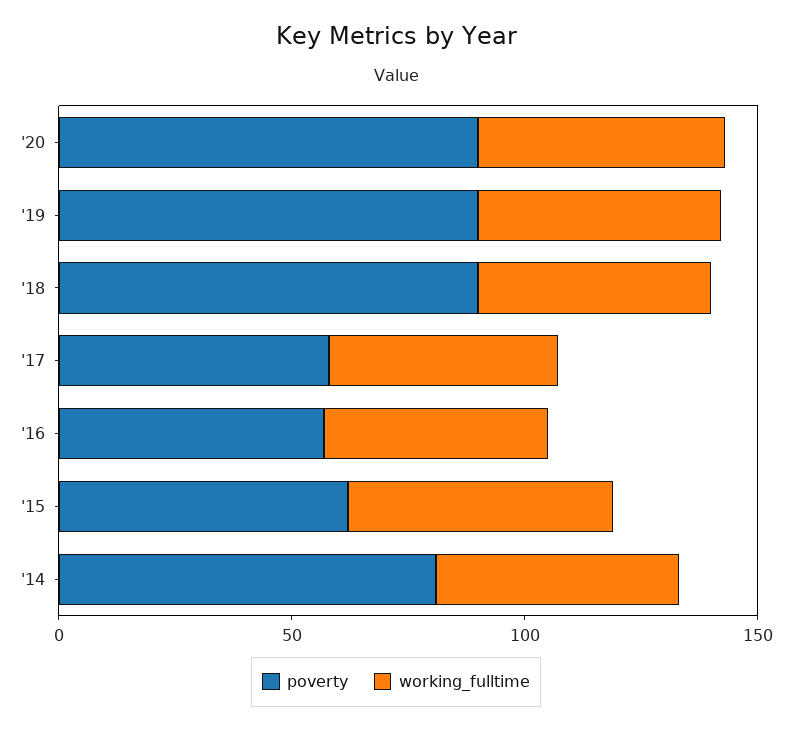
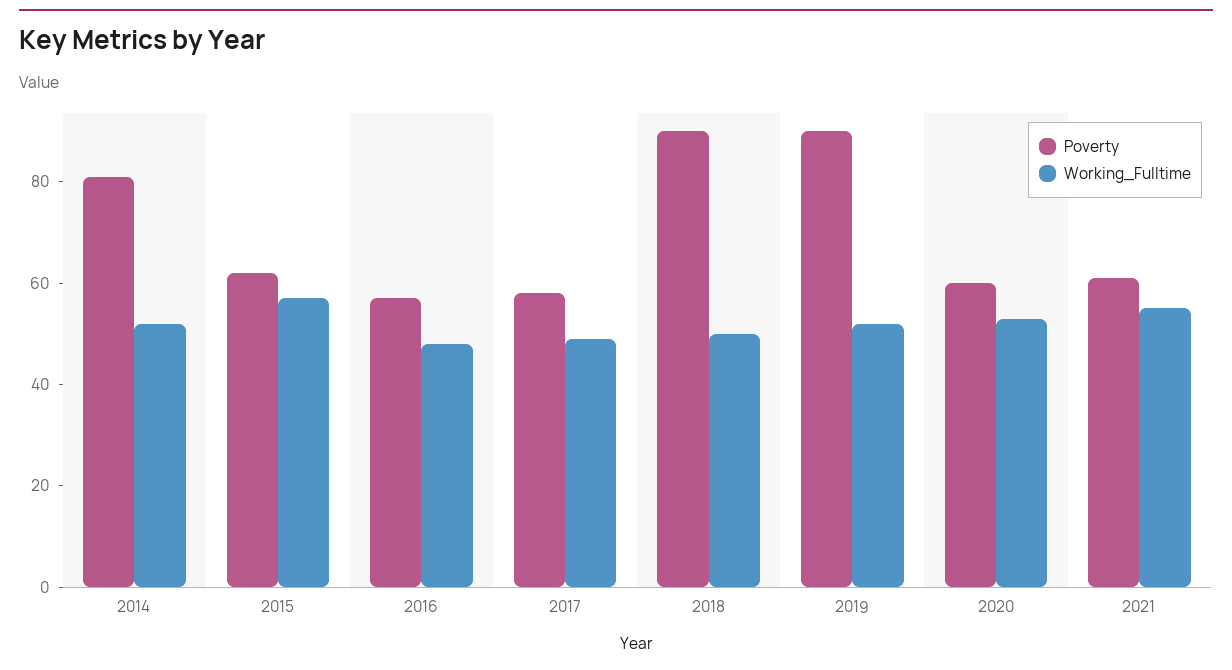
poverty, '20: 90 -> 60
poverty, 2021: none -> 60
working_fulltime, 2021: none -> 55

